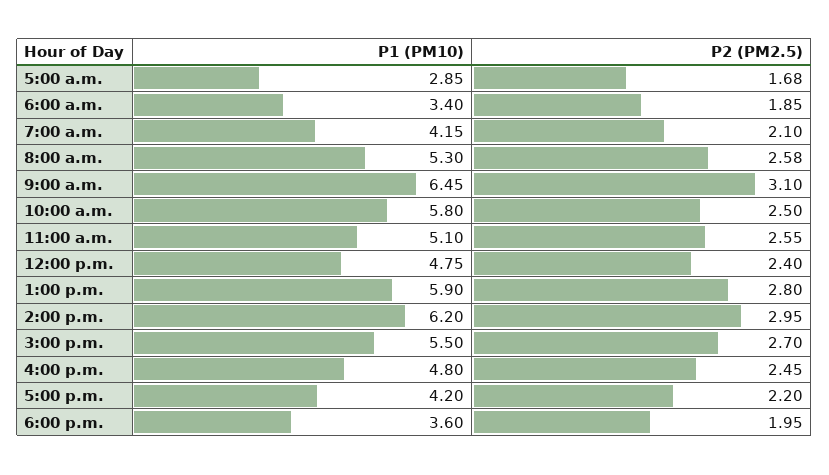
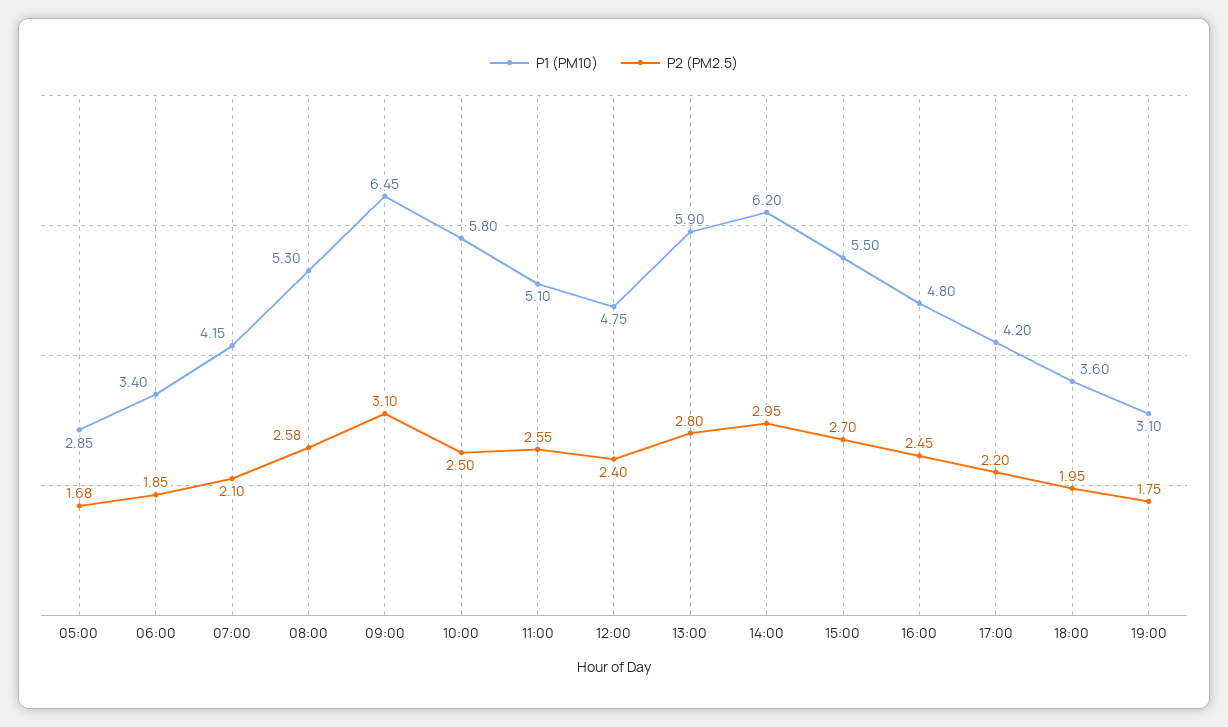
P1 (PM10), 19:00: none -> 3.1
P2 (PM2.5), 19:00: none -> 1.75

